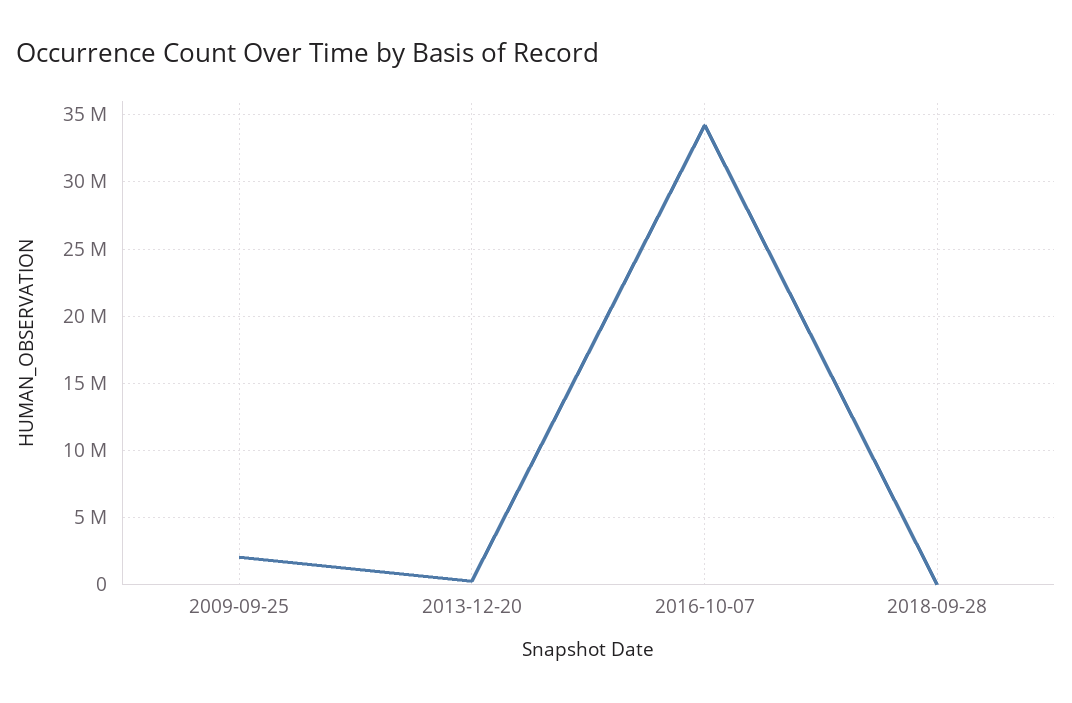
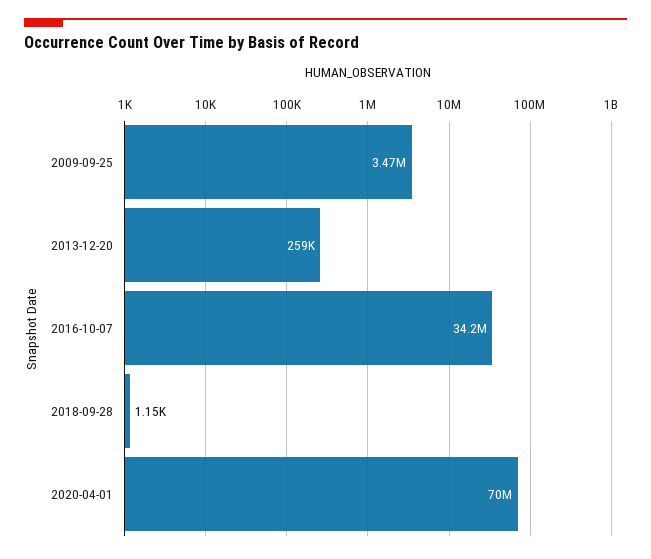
2009-09-25: 2000000 -> 3470000
2020-04-01: none -> 70000000

